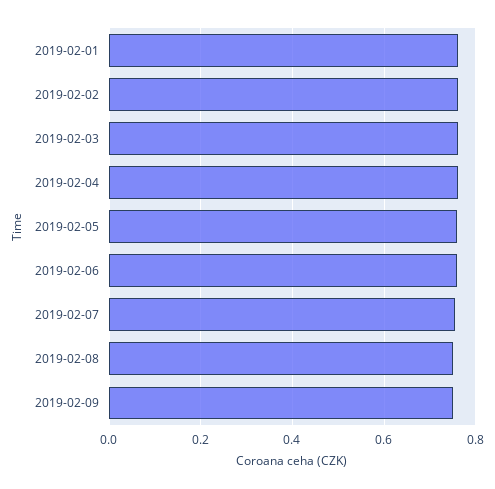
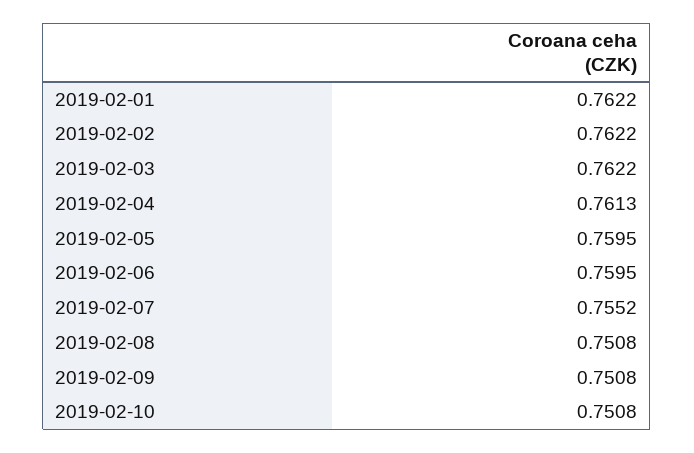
2019-02-10: none -> 0.7508

